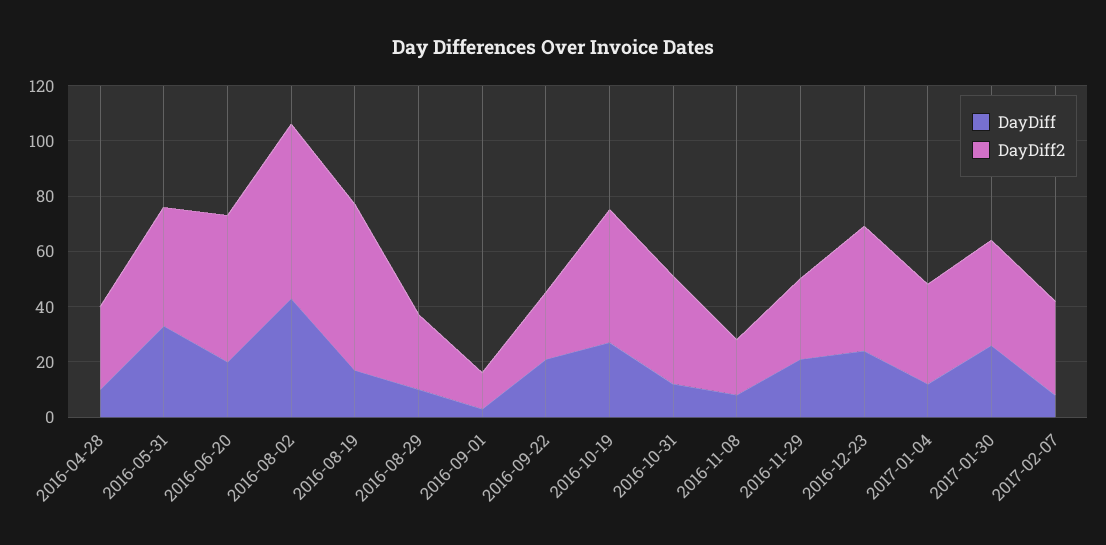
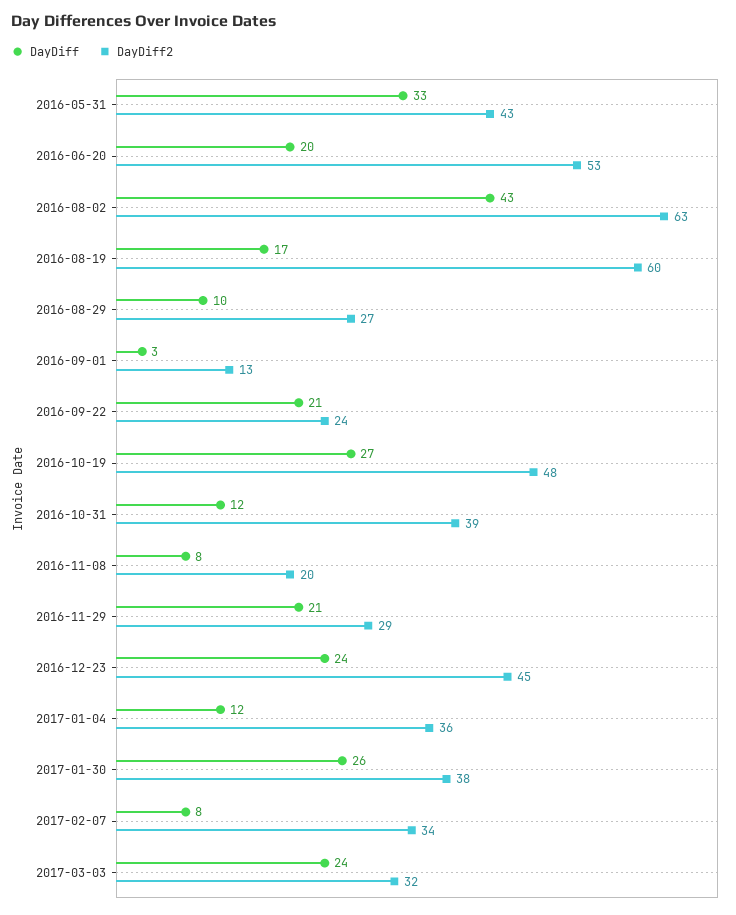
DayDiff, 2016-04-28: 10 -> none
DayDiff2, 2016-04-28: 30 -> none
DayDiff, 2017-03-03: none -> 24
DayDiff2, 2017-03-03: none -> 32

